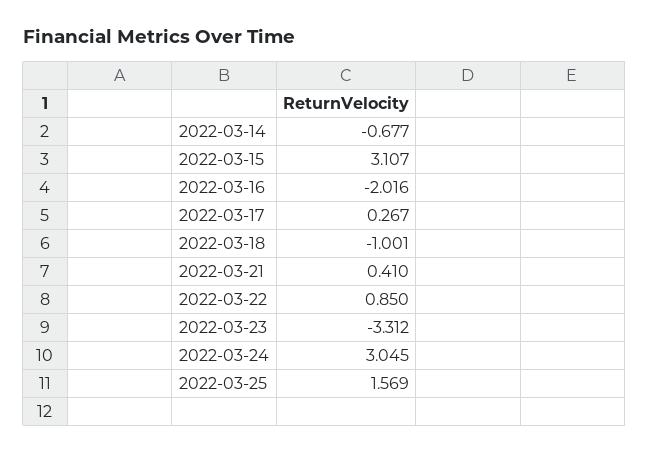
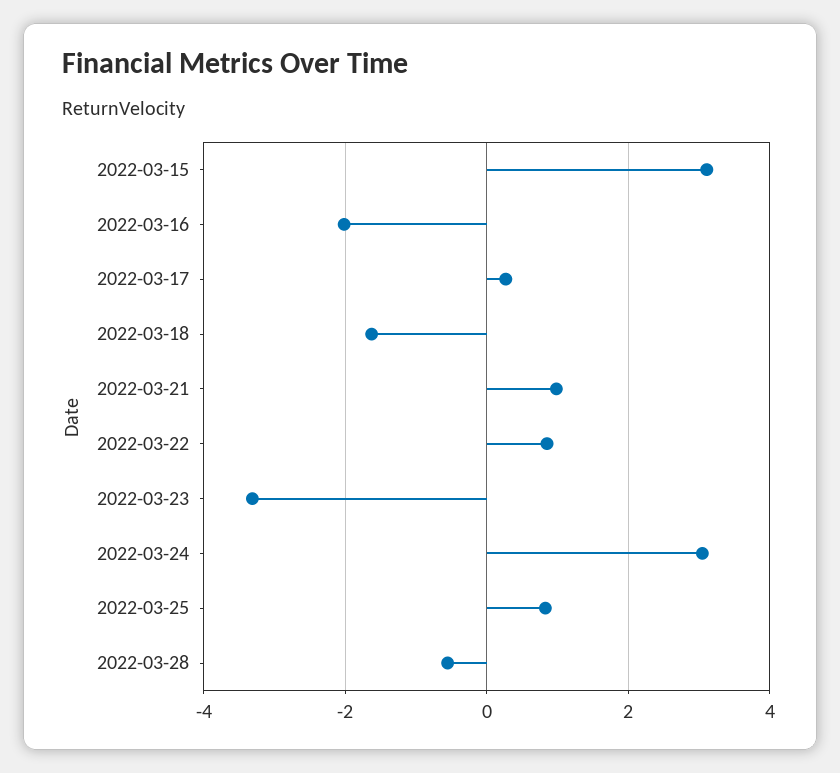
2022-03-14: -0.677 -> none
2022-03-18: -1.001 -> -1.6
2022-03-21: 0.41 -> 1
2022-03-25: 1.569 -> 0.8
2022-03-28: none -> -0.6

